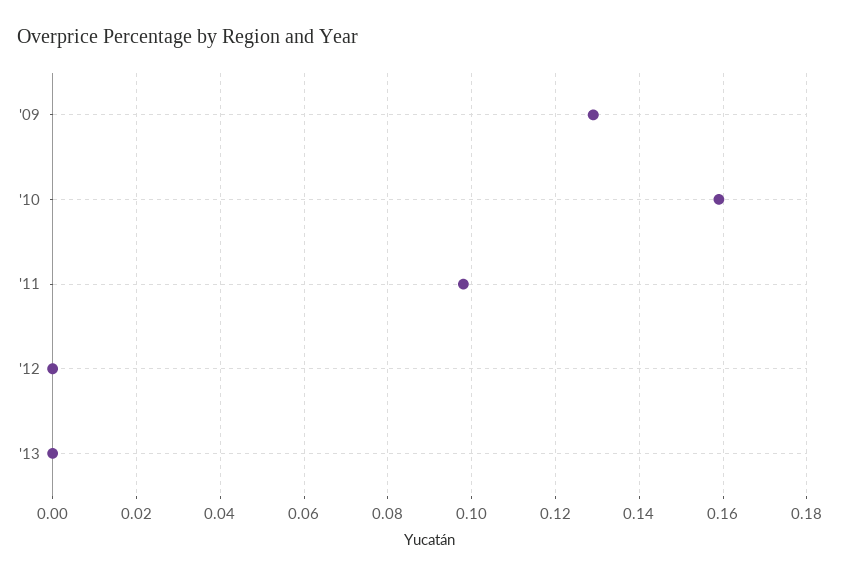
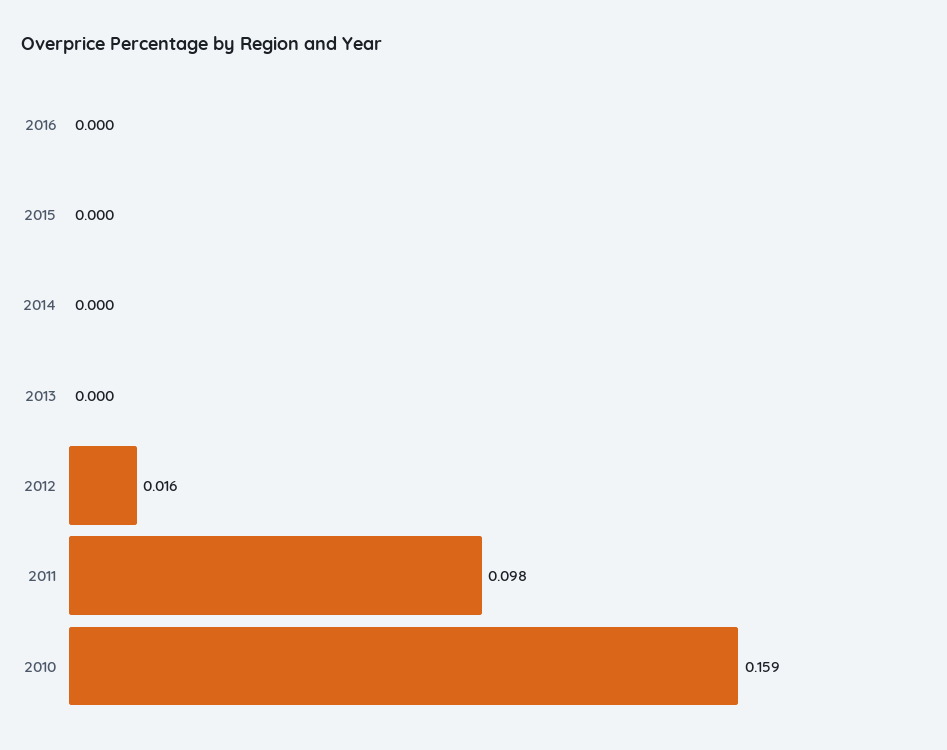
'09: 0.13 -> none
'12: 0 -> 0.016
2016: none -> 0
2015: none -> 0
2014: none -> 0

